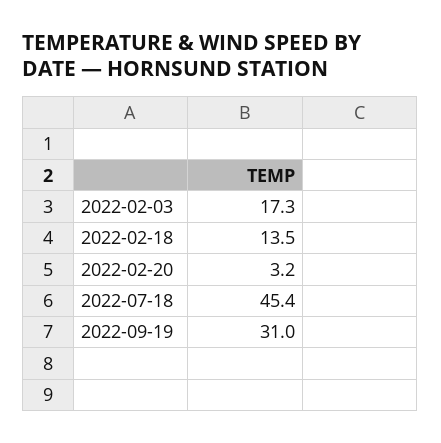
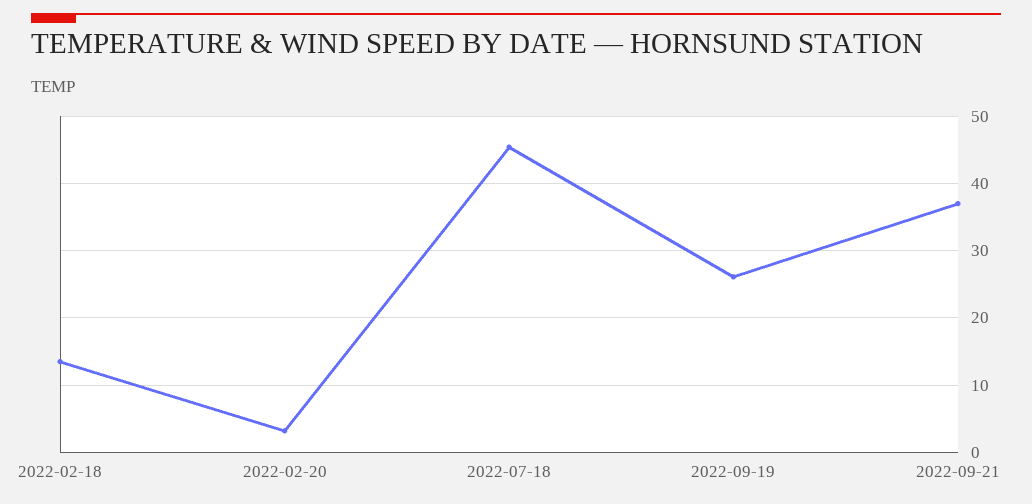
2022-02-03: 17.3 -> none
2022-09-19: 31 -> 26
2022-09-21: none -> 37

